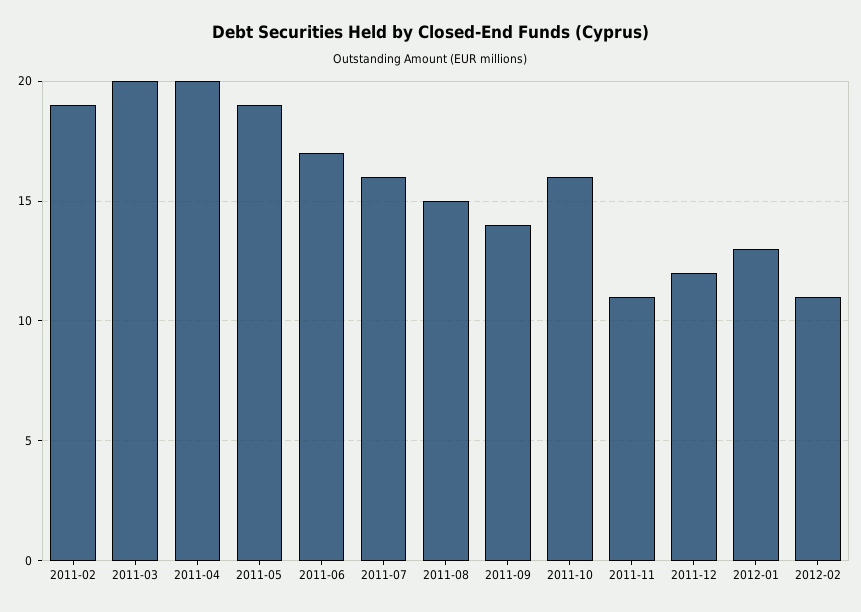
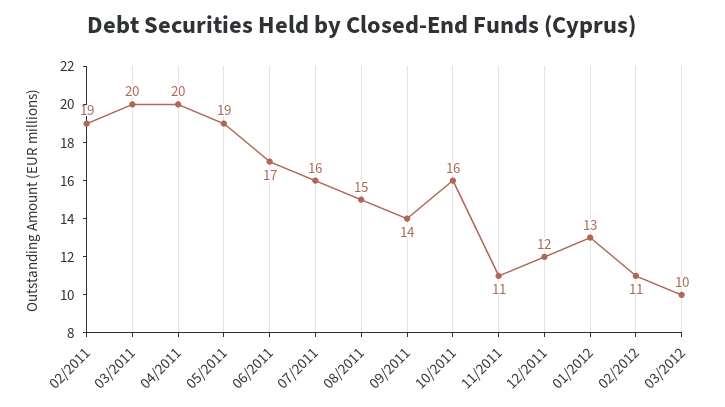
03/2012: none -> 10

